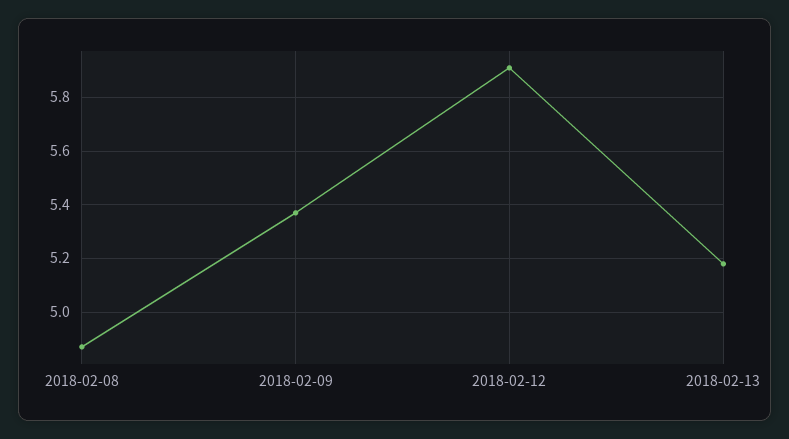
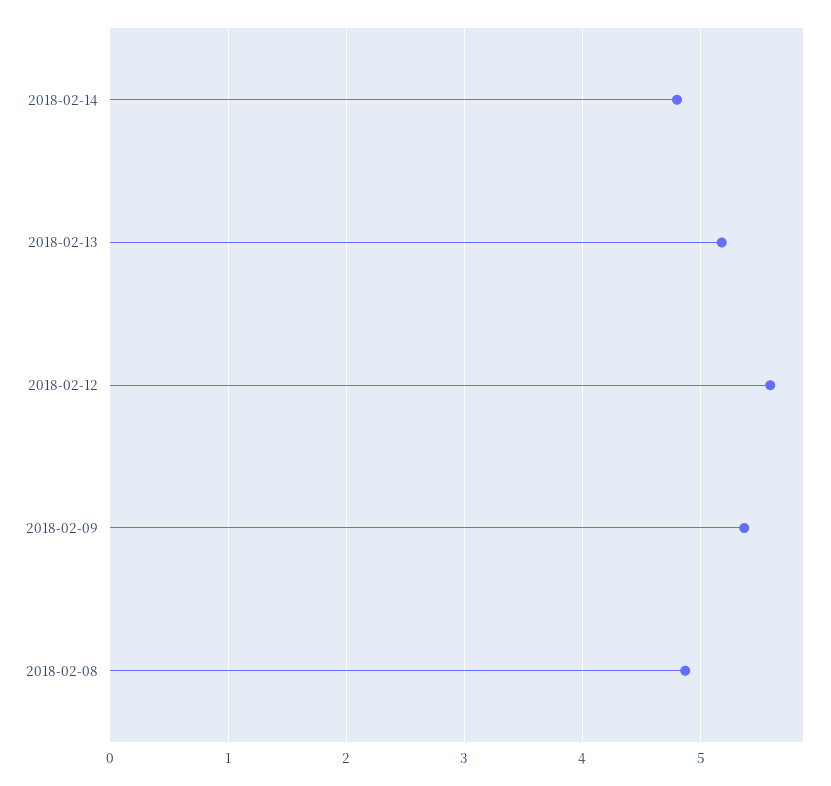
2018-02-12: 5.9 -> 5.6
2018-02-14: none -> 4.8

